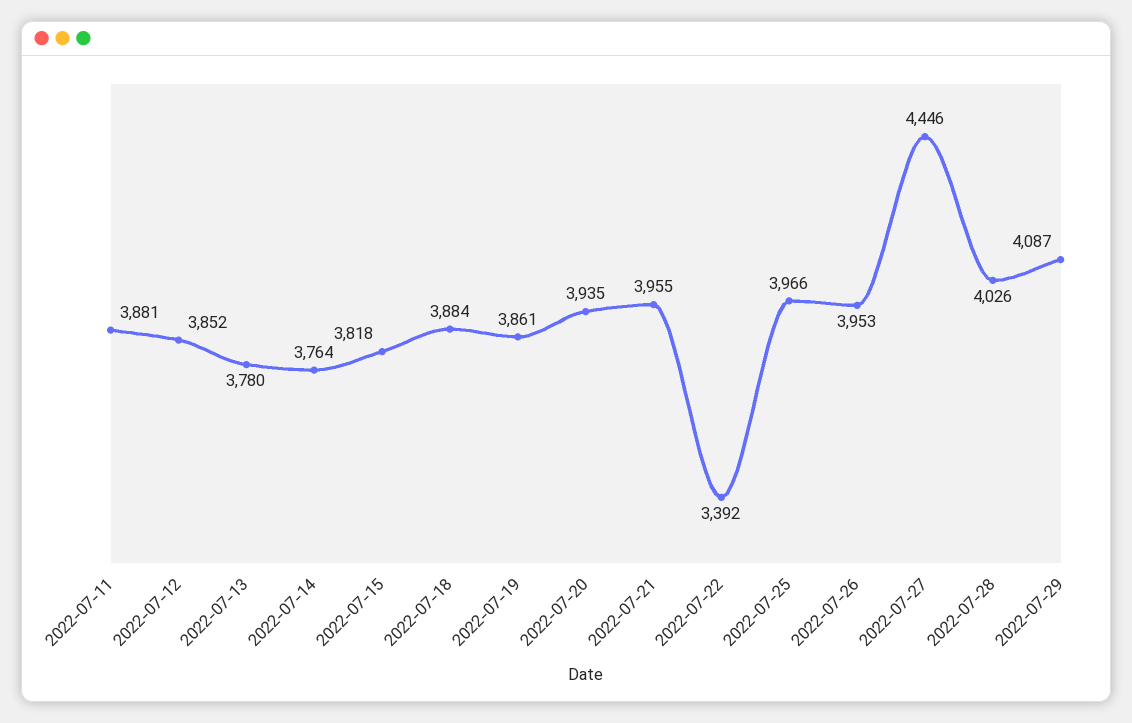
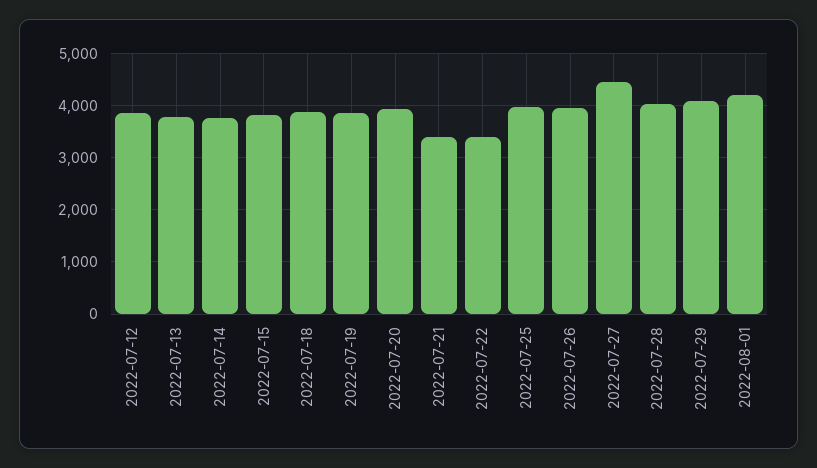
2022-07-11: 3881 -> none
2022-07-21: 3955 -> 3400
2022-08-01: none -> 4200

